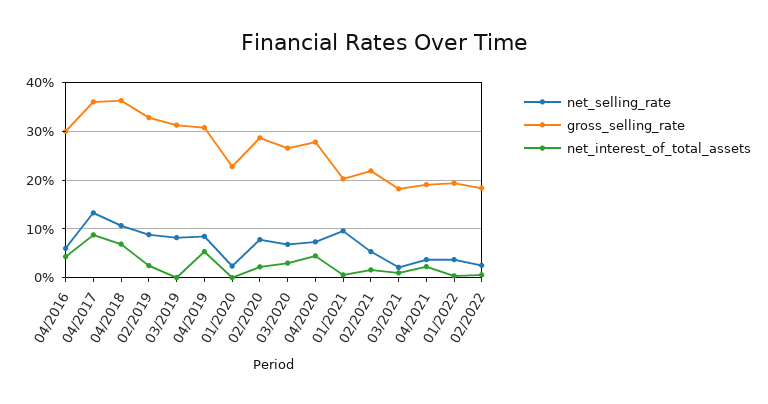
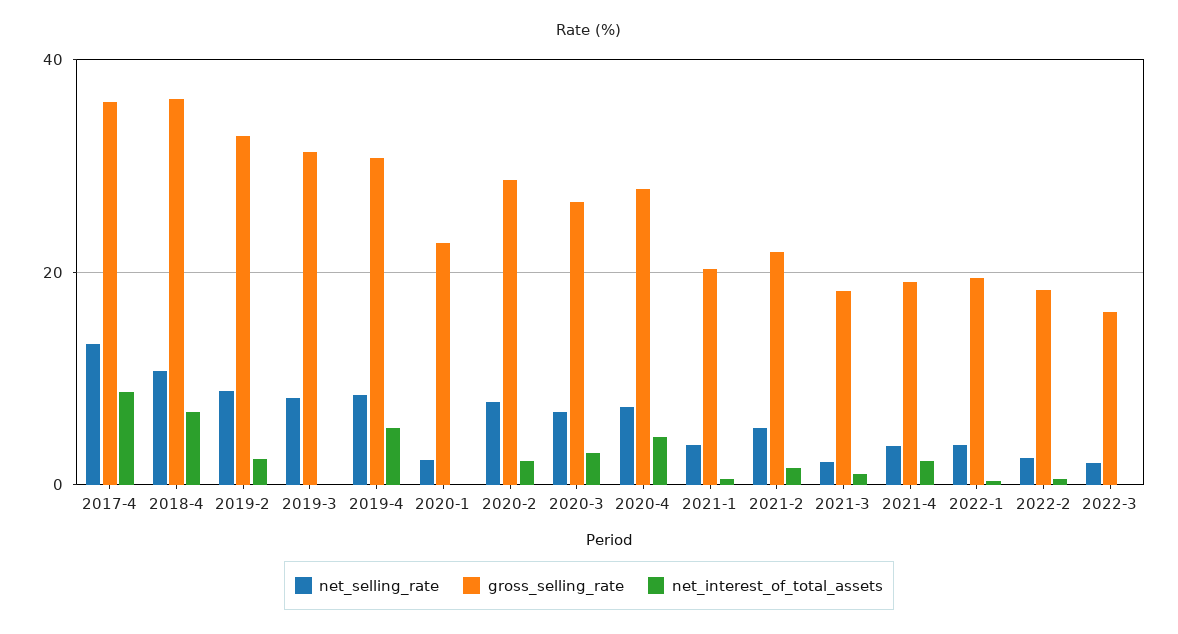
net_selling_rate, 04/2016: 6 -> none
gross_selling_rate, 04/2016: 30 -> none
net_interest_of_total_assets, 04/2016: 4 -> none
net_selling_rate, 01/2021: 10 -> 4
net_selling_rate, 2022-3: none -> 2
gross_selling_rate, 2022-3: none -> 16
net_interest_of_total_assets, 2022-3: none -> 0

